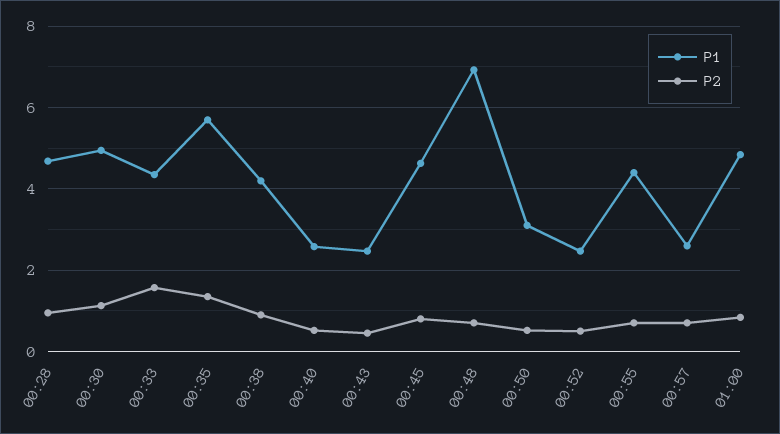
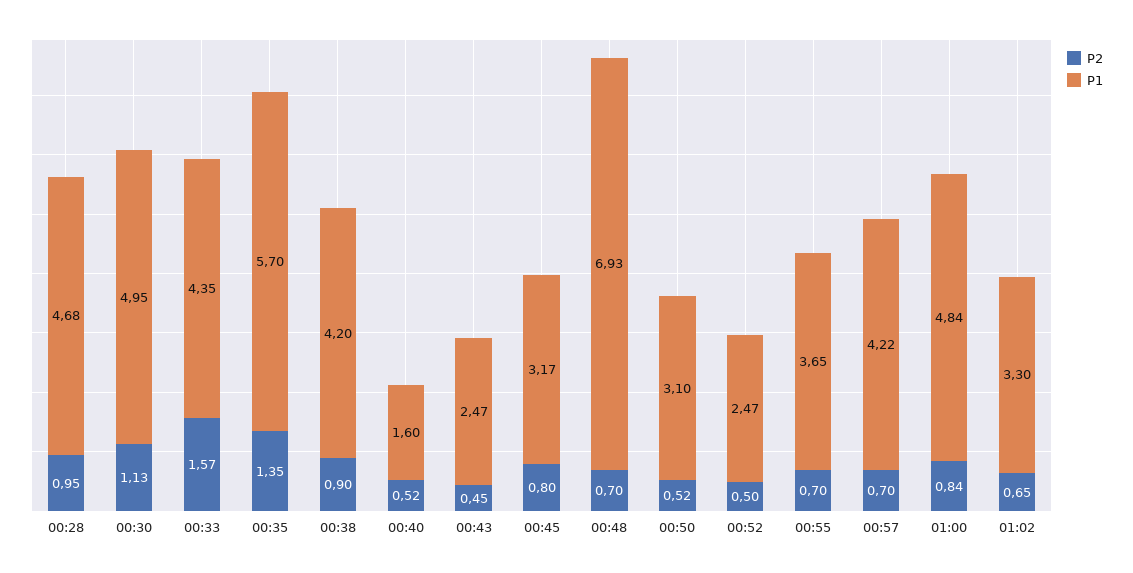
P1, 00:40: 2.6 -> 1.6
P1, 00:45: 4.6 -> 3.17
P1, 00:55: 4.4 -> 3.65
P1, 00:57: 2.6 -> 4.22
P2, 01:02: none -> 0.65
P1, 01:02: none -> 3.3

